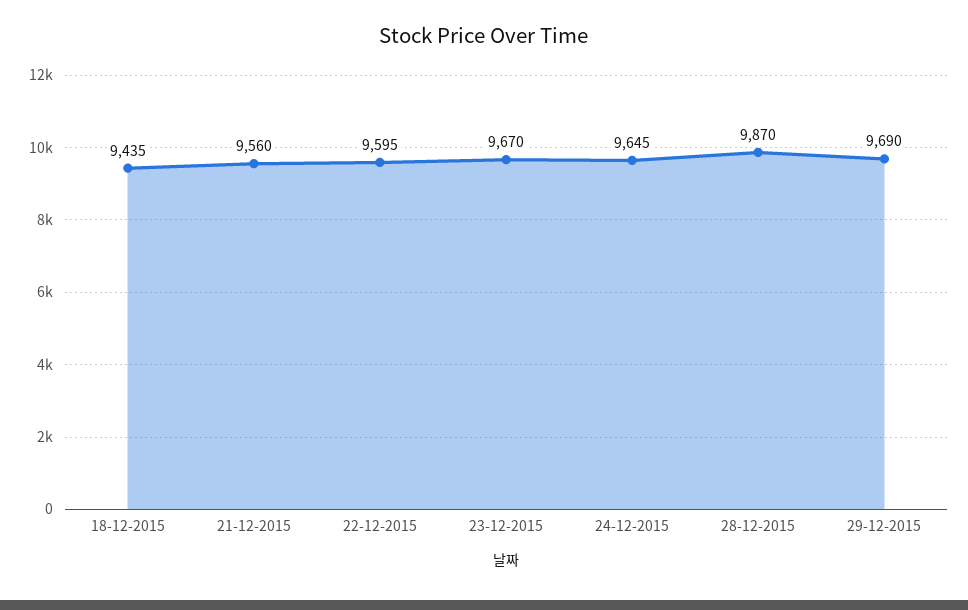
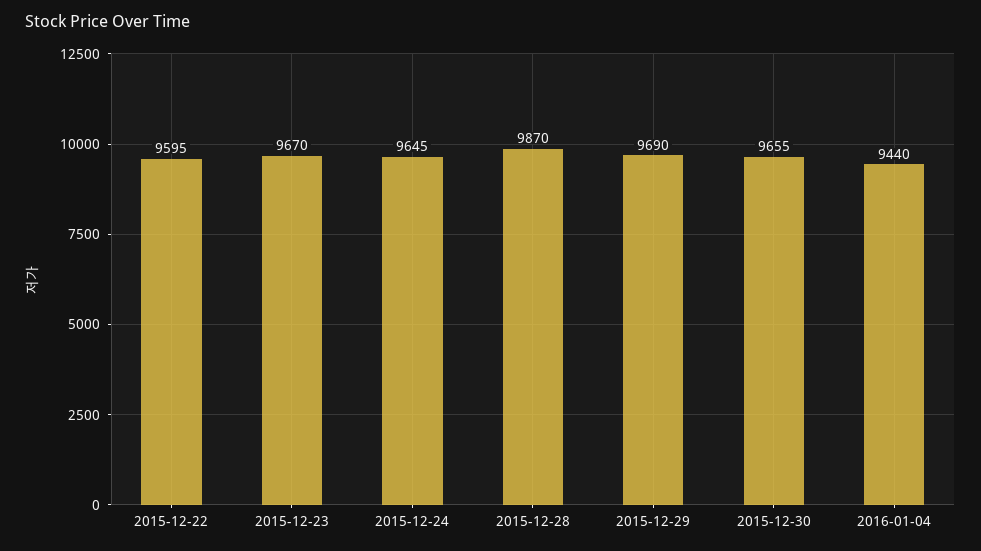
18-12-2015: 9435 -> none
21-12-2015: 9560 -> none
2015-12-30: none -> 9655
2016-01-04: none -> 9440

